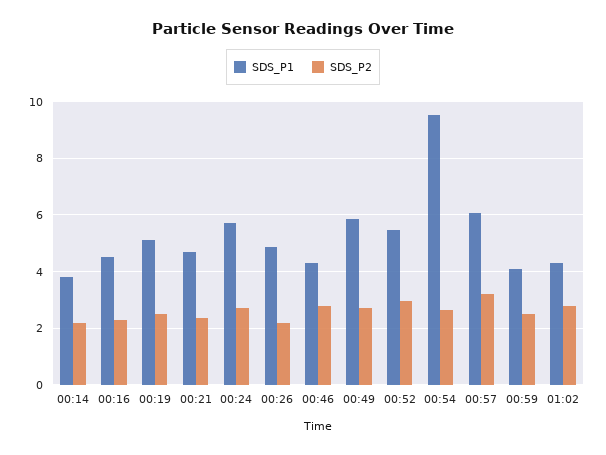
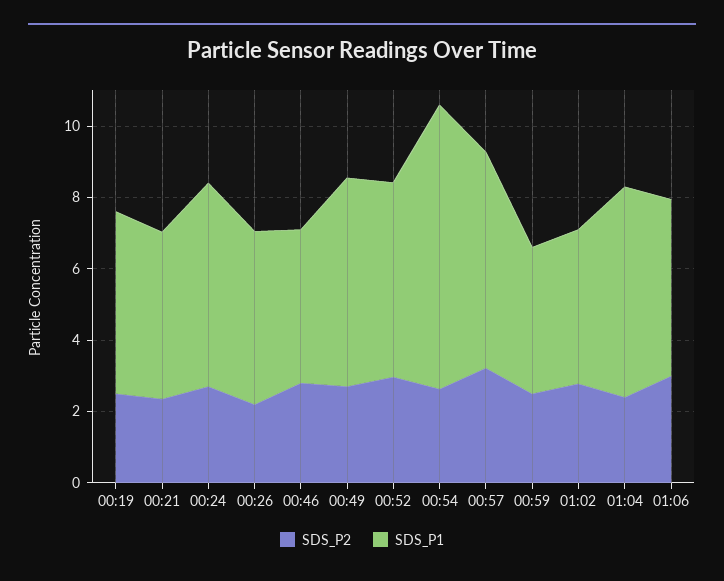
SDS_P1, 00:14: 3.75 -> none
SDS_P2, 00:14: 2.25 -> none
SDS_P1, 00:16: 4.5 -> none
SDS_P2, 00:16: 2.25 -> none
SDS_P1, 00:54: 9.5 -> 8
SDS_P2, 01:04: none -> 2.5
SDS_P1, 01:04: none -> 6
SDS_P2, 01:06: none -> 3
SDS_P1, 01:06: none -> 5

